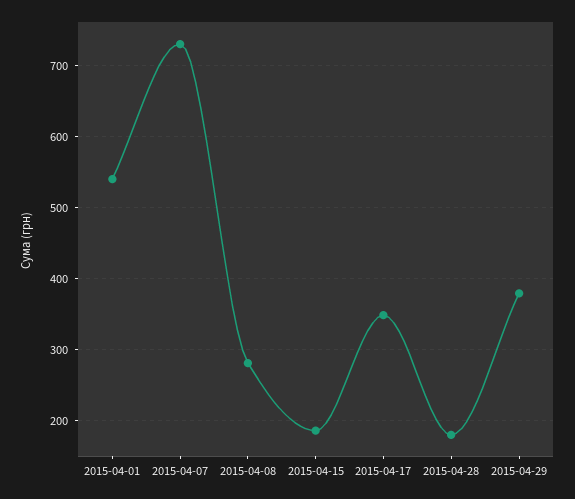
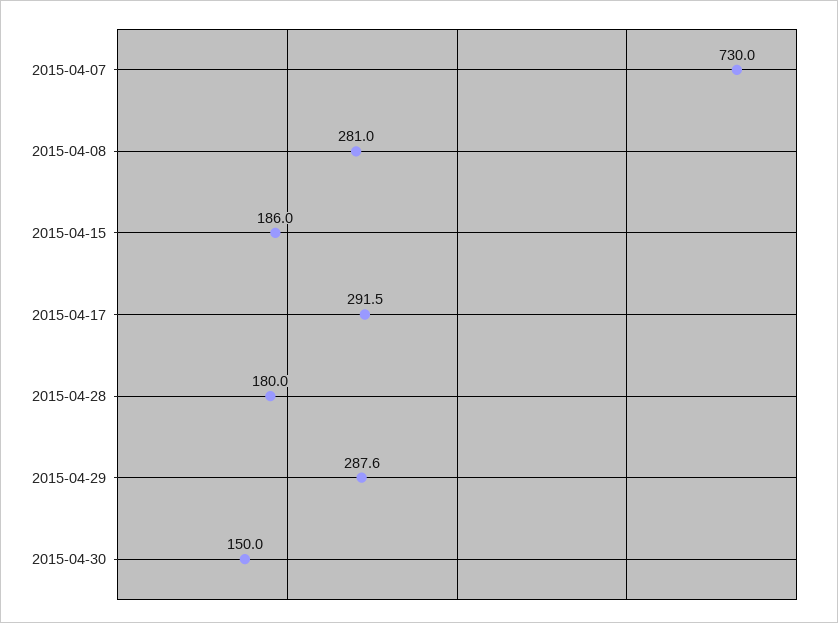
2015-04-01: 540 -> none
2015-04-17: 350 -> 291.5
2015-04-29: 380 -> 287.6
2015-04-30: none -> 150

